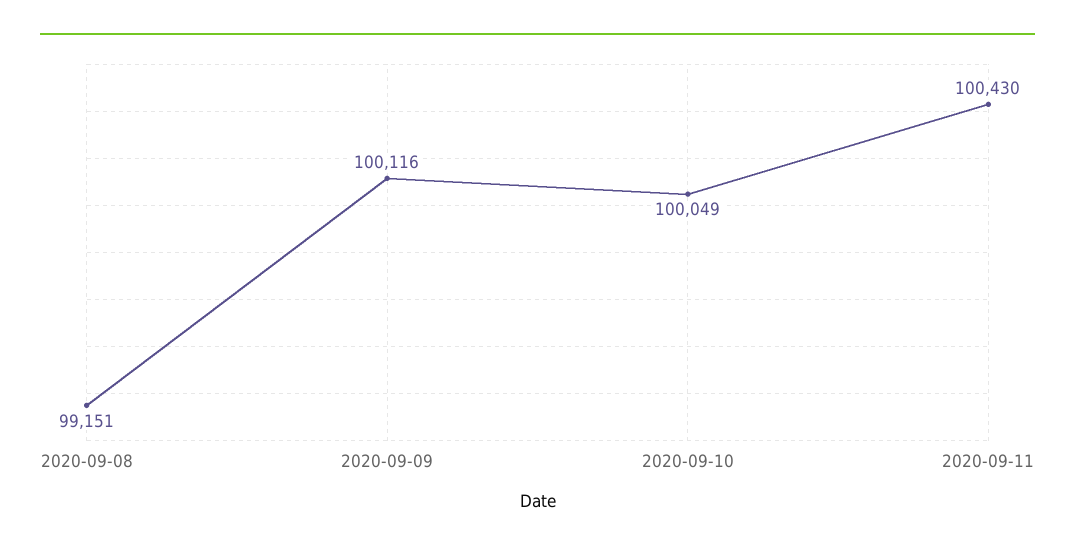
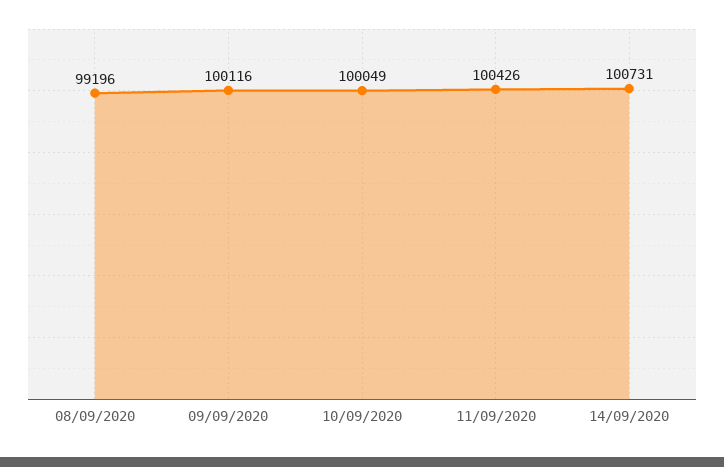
2020-09-08: 99151 -> 99196
2020-09-11: 100430 -> 100426
14/09/2020: none -> 100731

